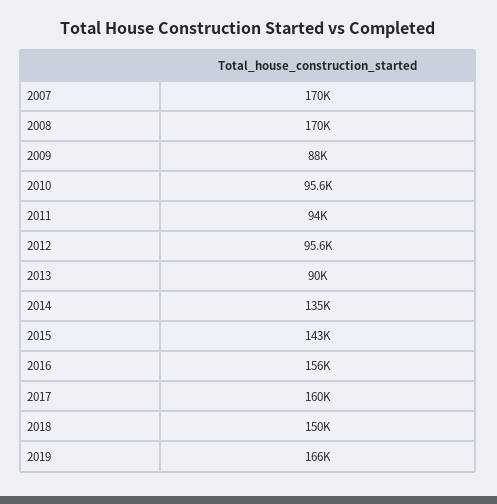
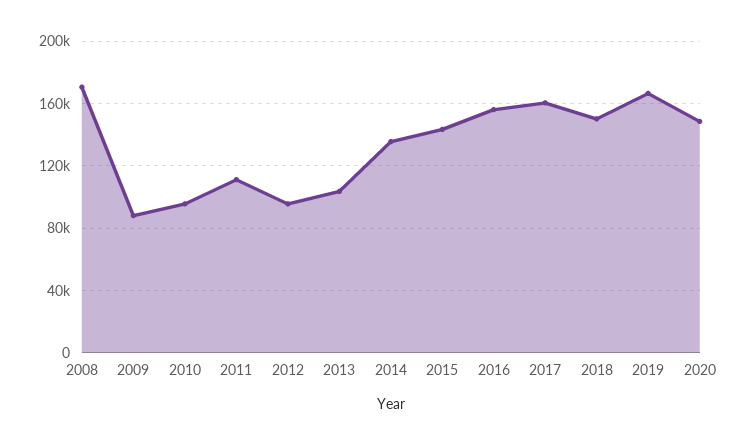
2007: 170000 -> none
2011: 94000 -> 110000
2013: 90000 -> 105000
2020: none -> 150000

